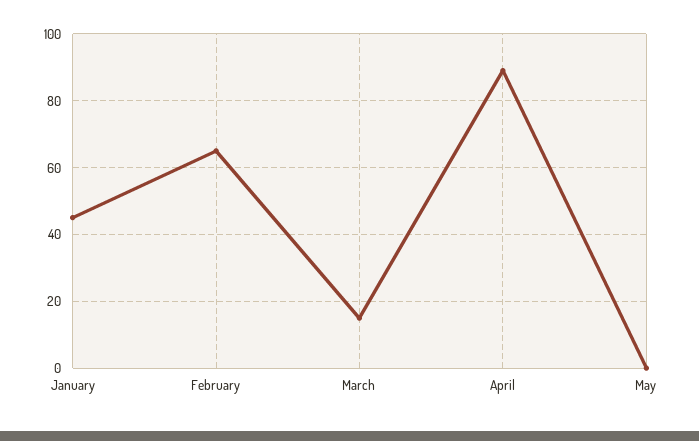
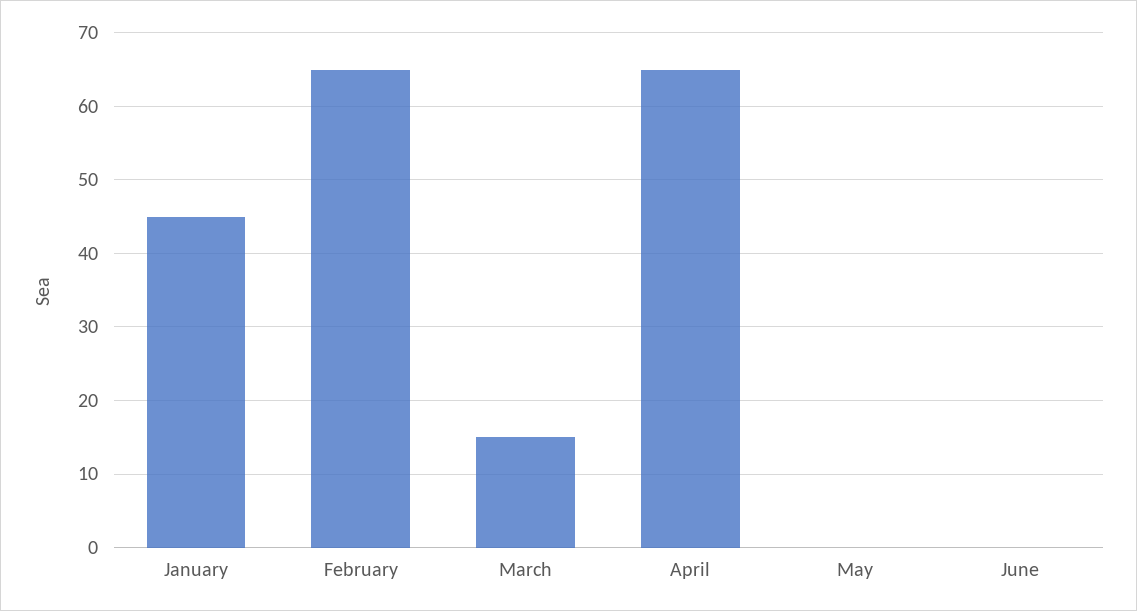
April: 90 -> 65
June: none -> 0

